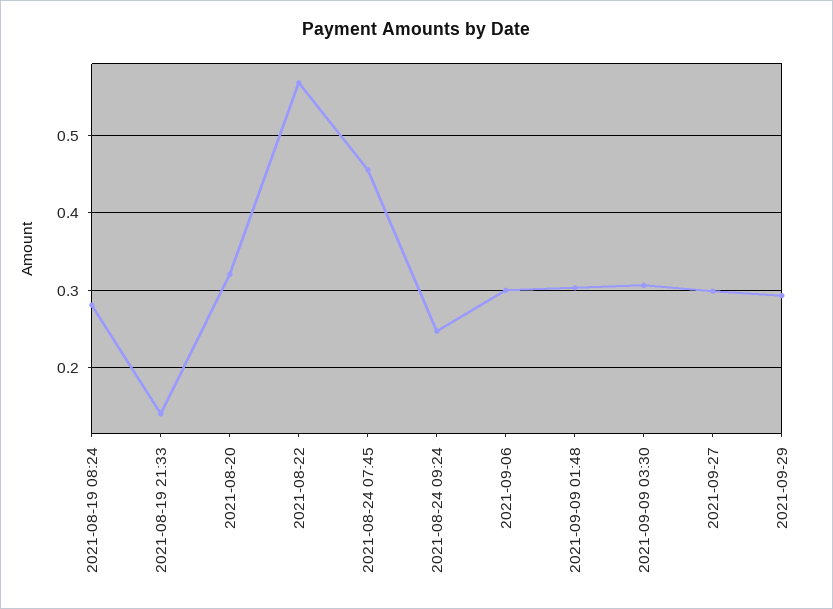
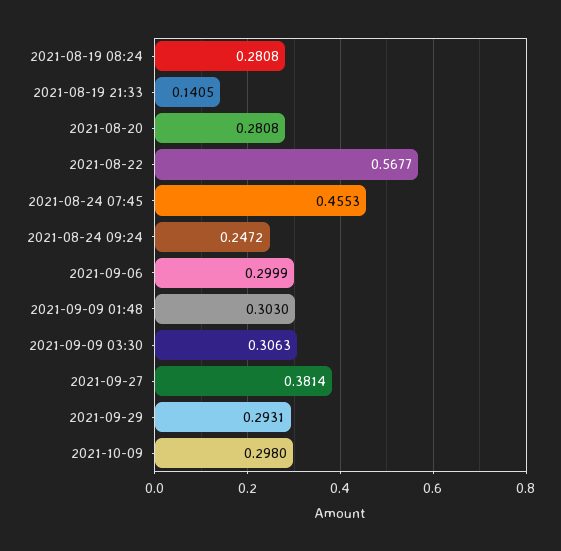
2021-08-20: 0.32 -> 0.2808
2021-09-27: 0.3 -> 0.3814
2021-10-09: none -> 0.298

